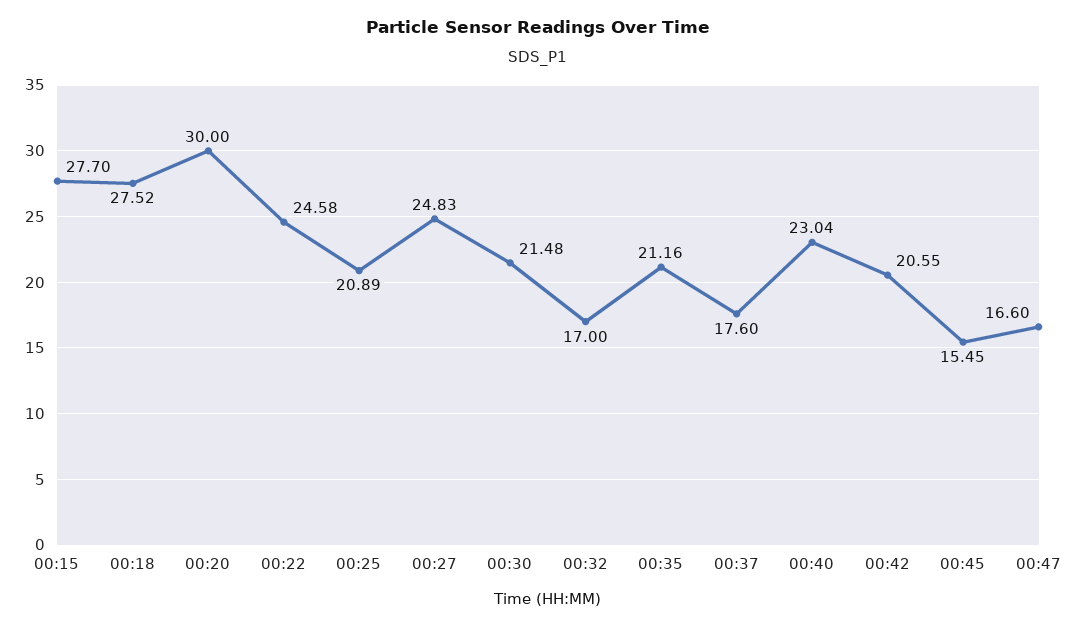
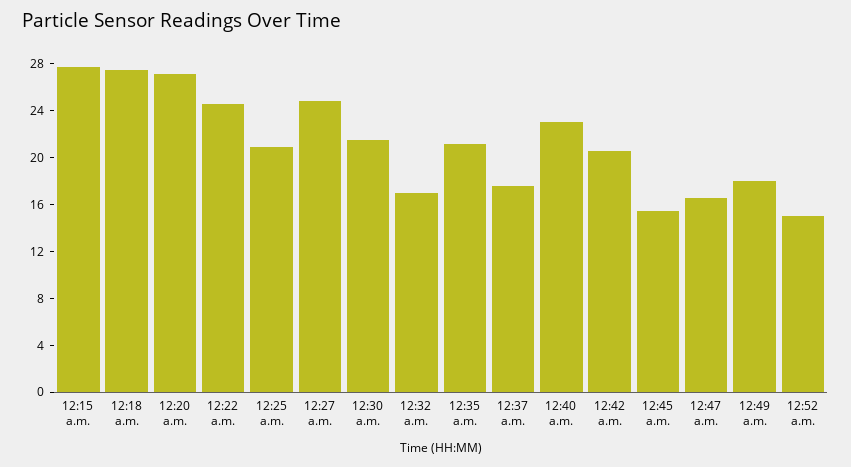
00:20: 30 -> 27
12:49 a.m.: none -> 18
12:52 a.m.: none -> 15

